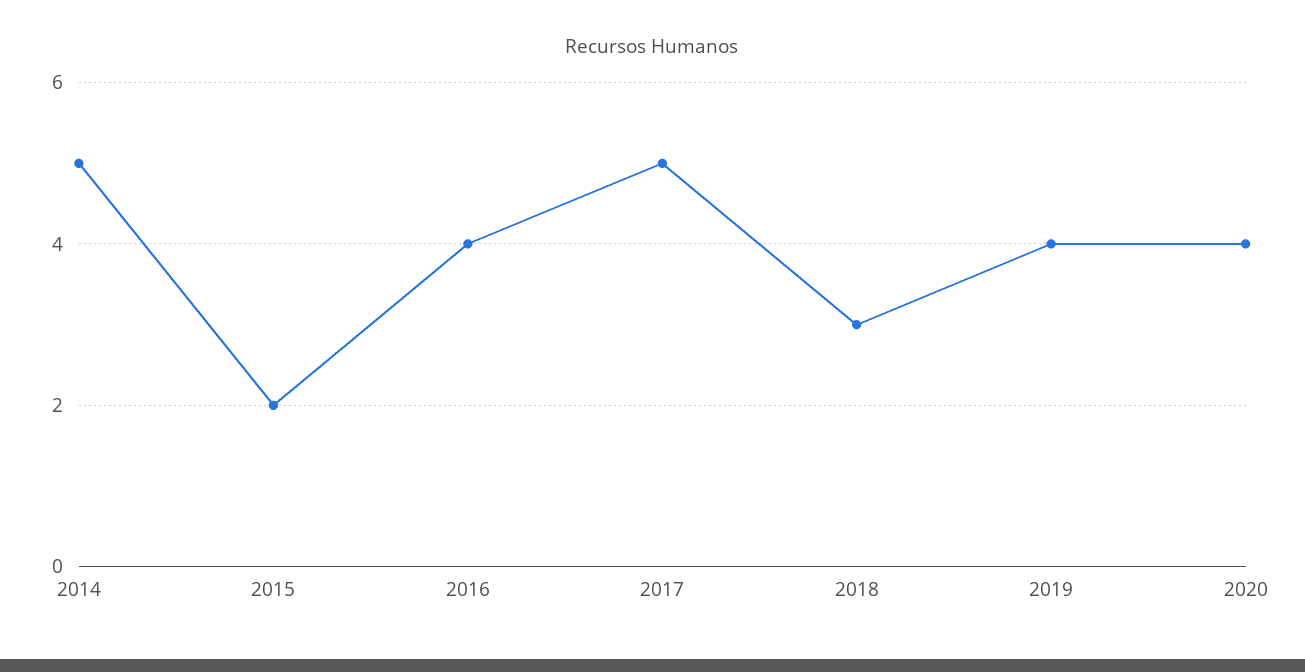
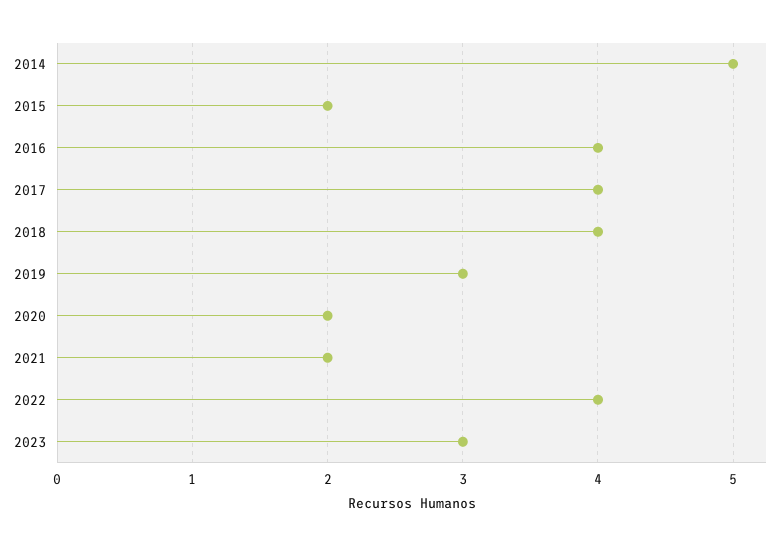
2017: 5 -> 4
2018: 3 -> 4
2019: 4 -> 3
2020: 4 -> 2
2021: none -> 2
2022: none -> 4
2023: none -> 3

